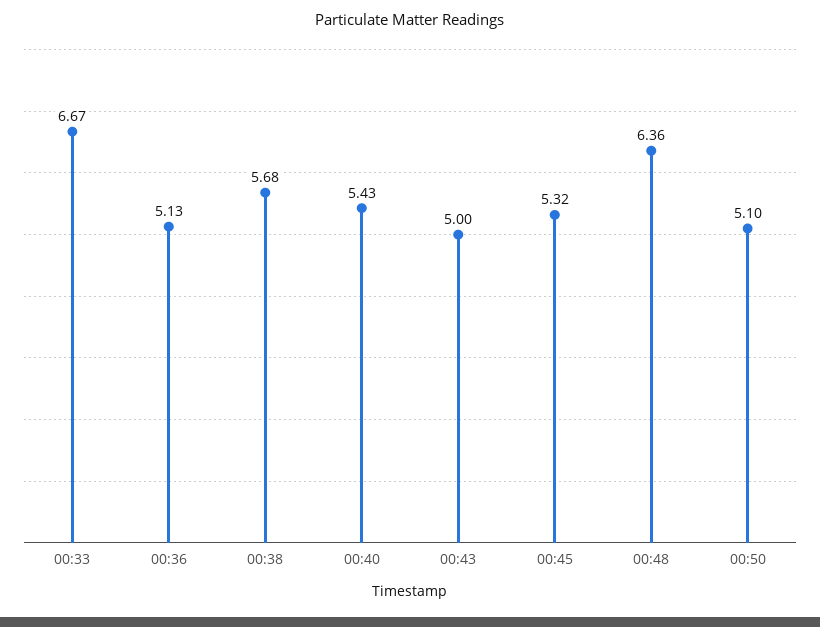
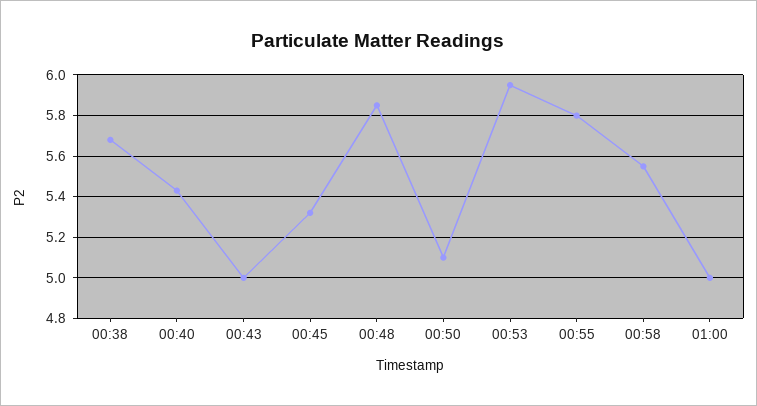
00:33: 6.67 -> none
00:36: 5.13 -> none
00:48: 6.36 -> 5.85
00:53: none -> 5.95
00:55: none -> 5.8
00:58: none -> 5.55
01:00: none -> 5

